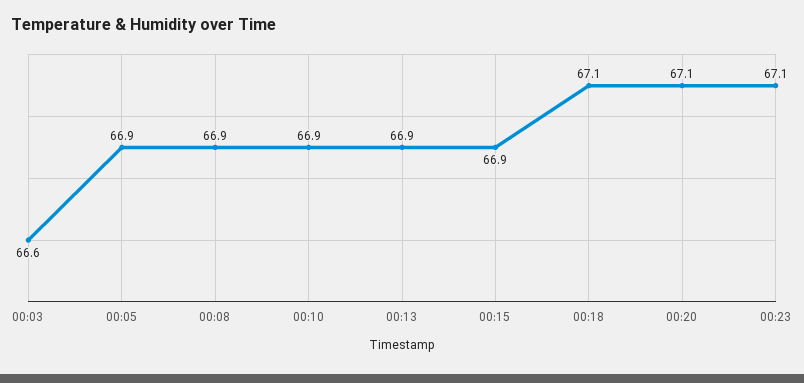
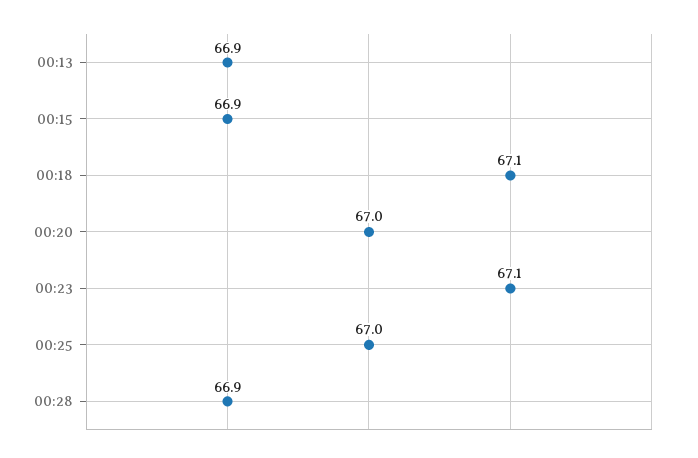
00:03: 66.6 -> none
00:05: 66.9 -> none
00:08: 66.9 -> none
00:10: 66.9 -> none
00:20: 67.1 -> 67
00:25: none -> 67
00:28: none -> 66.9

